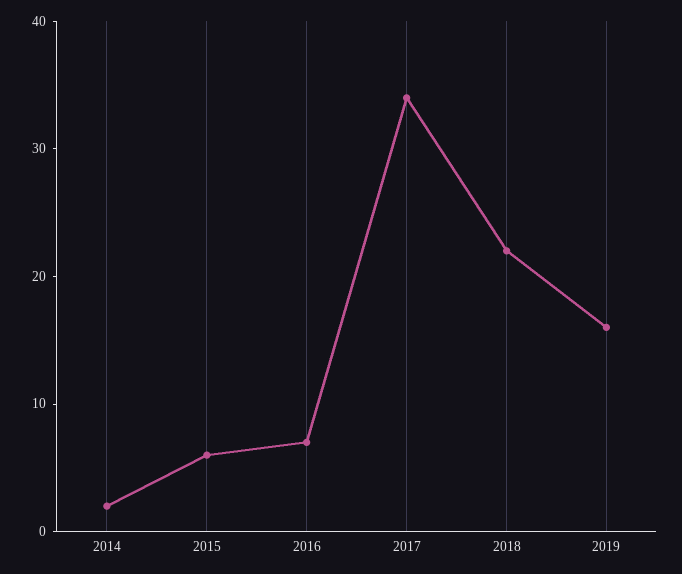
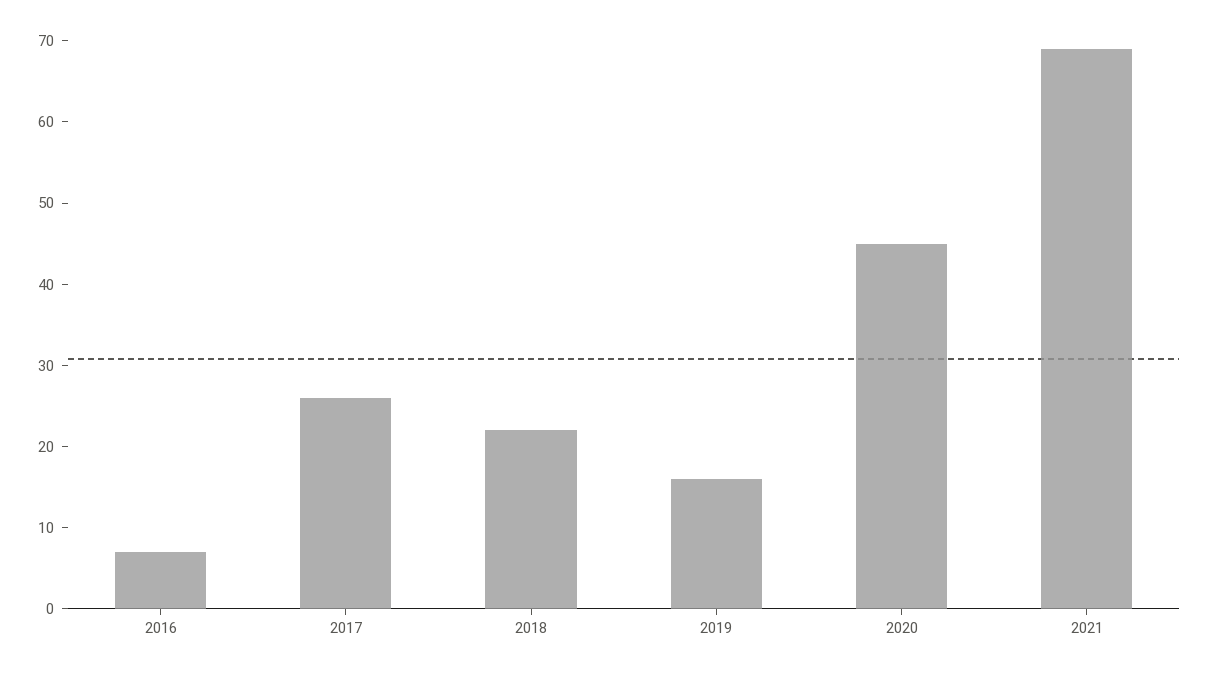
2014: 2 -> none
2015: 6 -> none
2017: 34 -> 26
2020: none -> 45
2021: none -> 69

